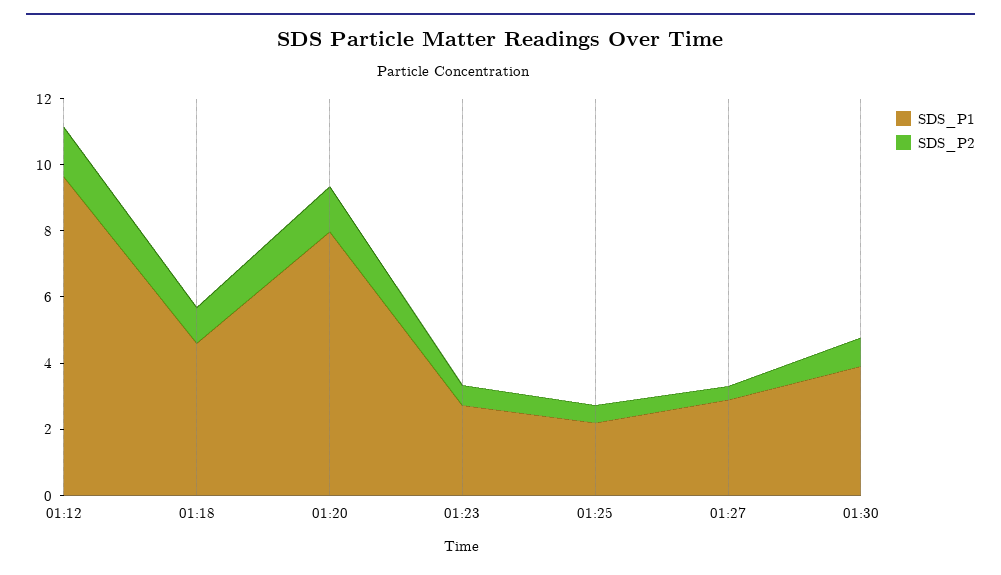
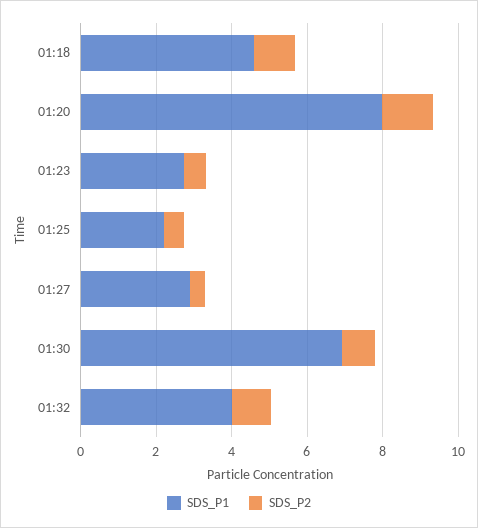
SDS_P1, 01:12: 9.5 -> none
SDS_P2, 01:12: 1.5 -> none
SDS_P1, 01:30: 4 -> 7
SDS_P1, 01:32: none -> 4
SDS_P2, 01:32: none -> 1

